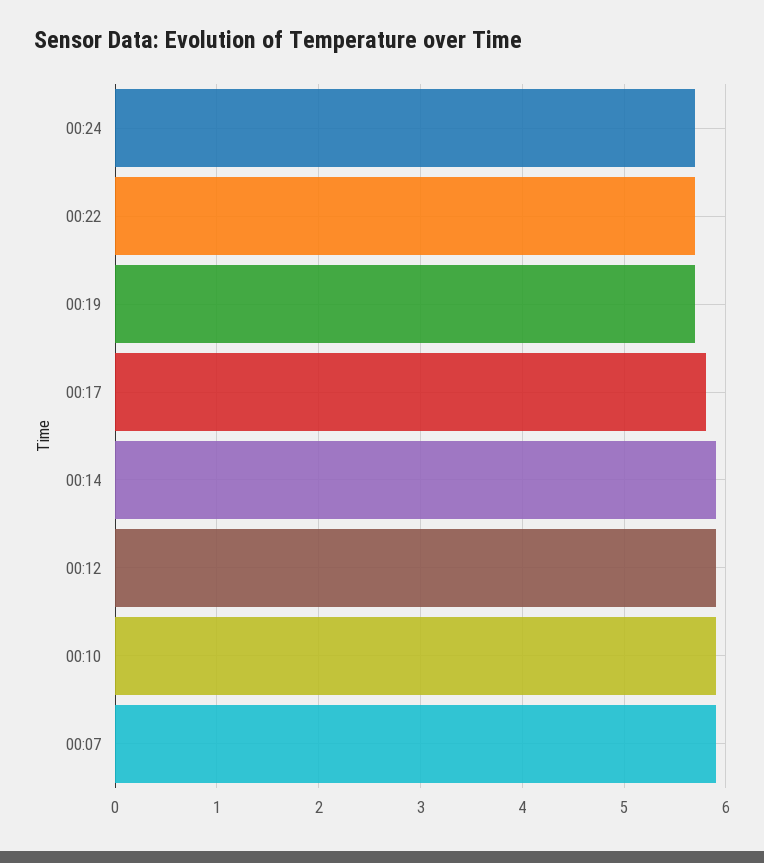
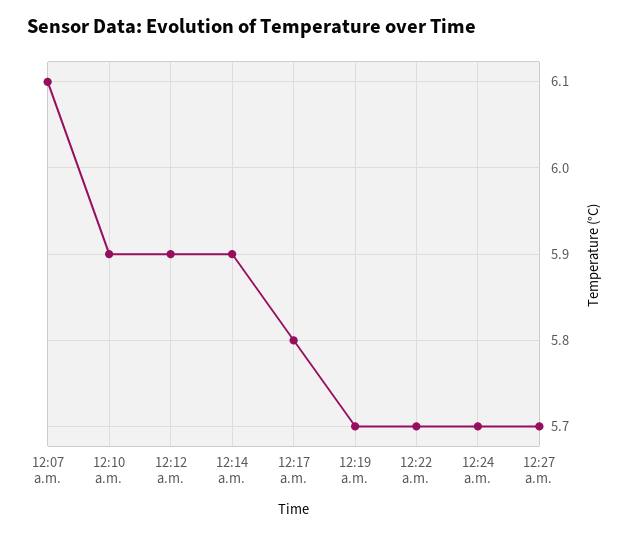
00:07: 5.9 -> 6.1
12:27 a.m.: none -> 5.7

